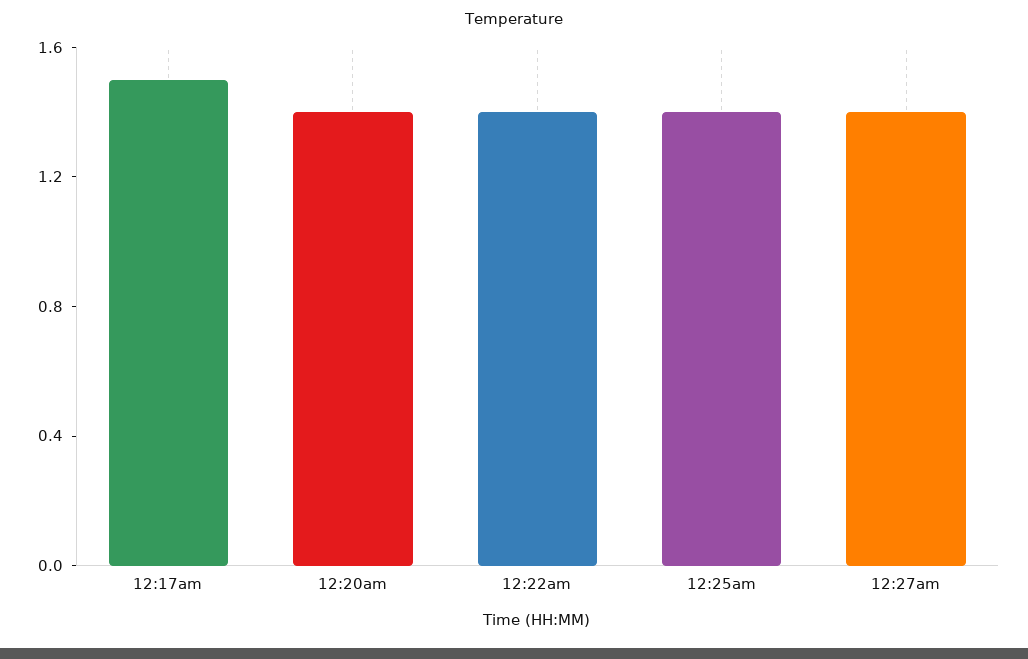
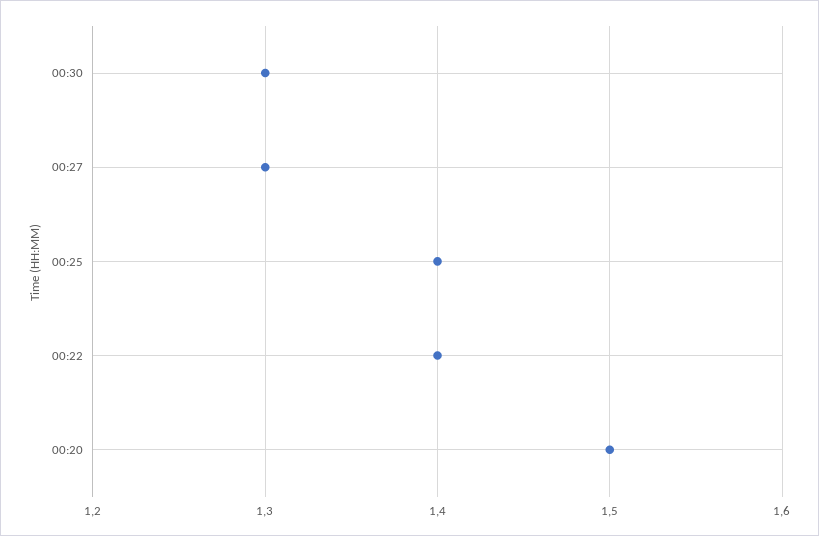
12:17am: 1.5 -> none
12:20am: 1.4 -> 1.5
12:27am: 1.4 -> 1.3
00:30: none -> 1.3

